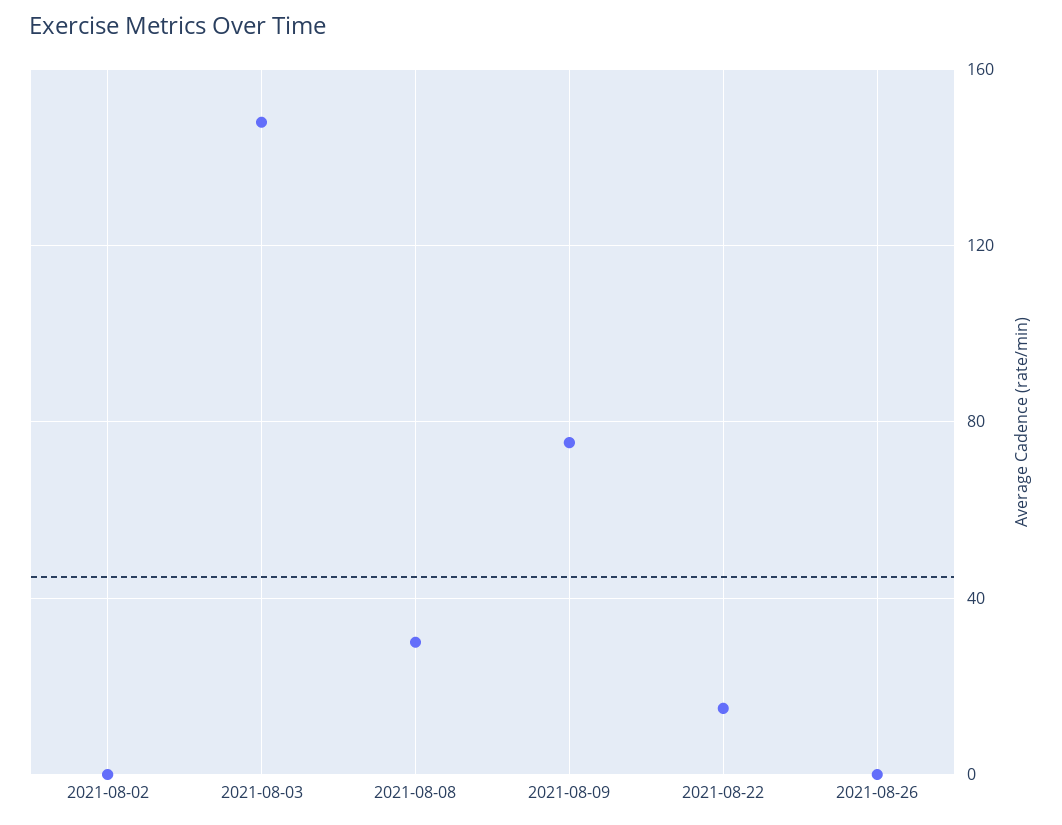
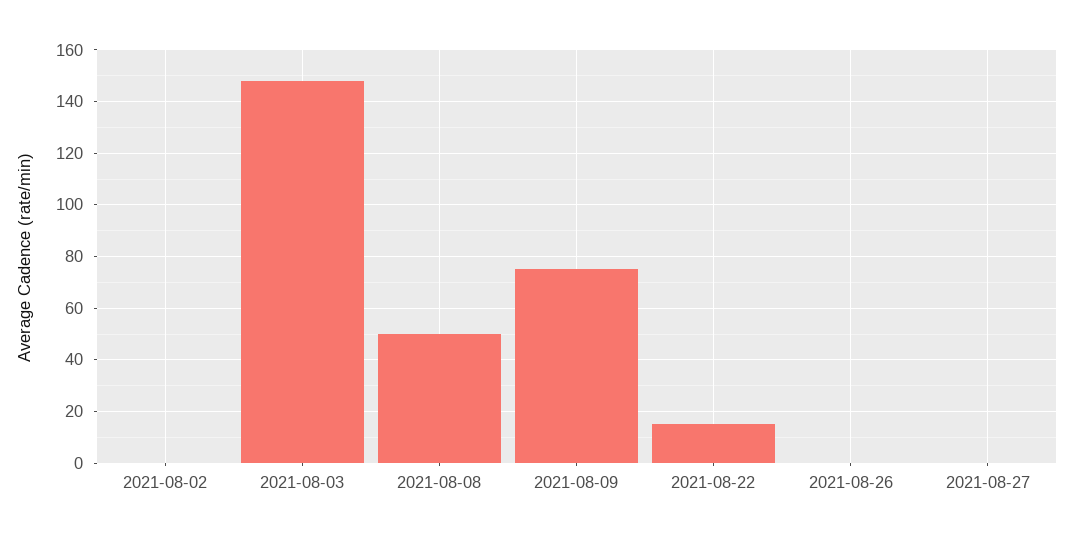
2021-08-08: 30 -> 50
2021-08-27: none -> 0

